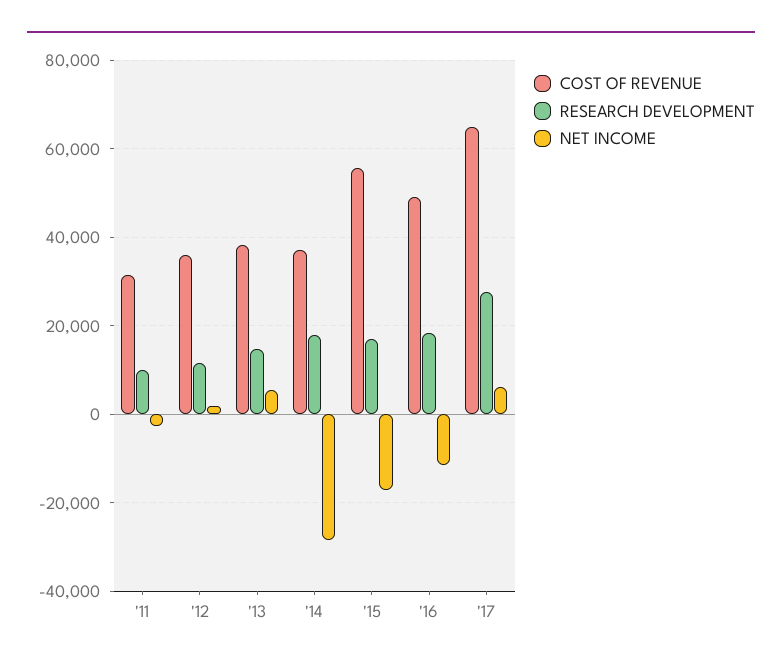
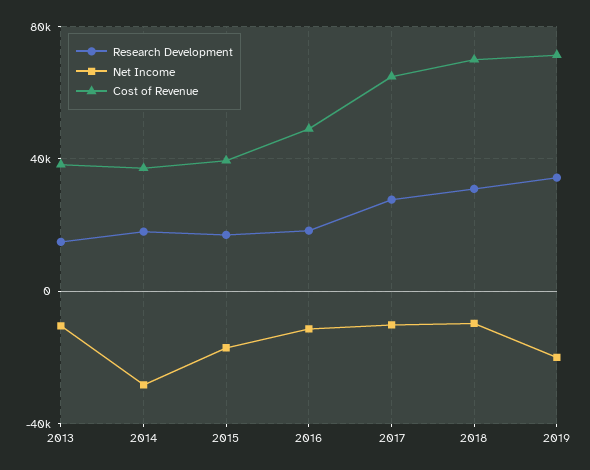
COST OF REVENUE, '11: 32000 -> none
RESEARCH DEVELOPMENT, '11: 10000 -> none
NET INCOME, '11: -2000 -> none
COST OF REVENUE, '12: 36000 -> none
RESEARCH DEVELOPMENT, '12: 12000 -> none
NET INCOME, '12: 2000 -> none
NET INCOME, '13: 6000 -> -10000
COST OF REVENUE, '15: 56000 -> 40000
NET INCOME, '17: 6000 -> -10000
RESEARCH DEVELOPMENT, 2018: none -> 30000
NET INCOME, 2018: none -> -10000
COST OF REVENUE, 2018: none -> 70000
RESEARCH DEVELOPMENT, 2019: none -> 35000
NET INCOME, 2019: none -> -20000
COST OF REVENUE, 2019: none -> 70000

